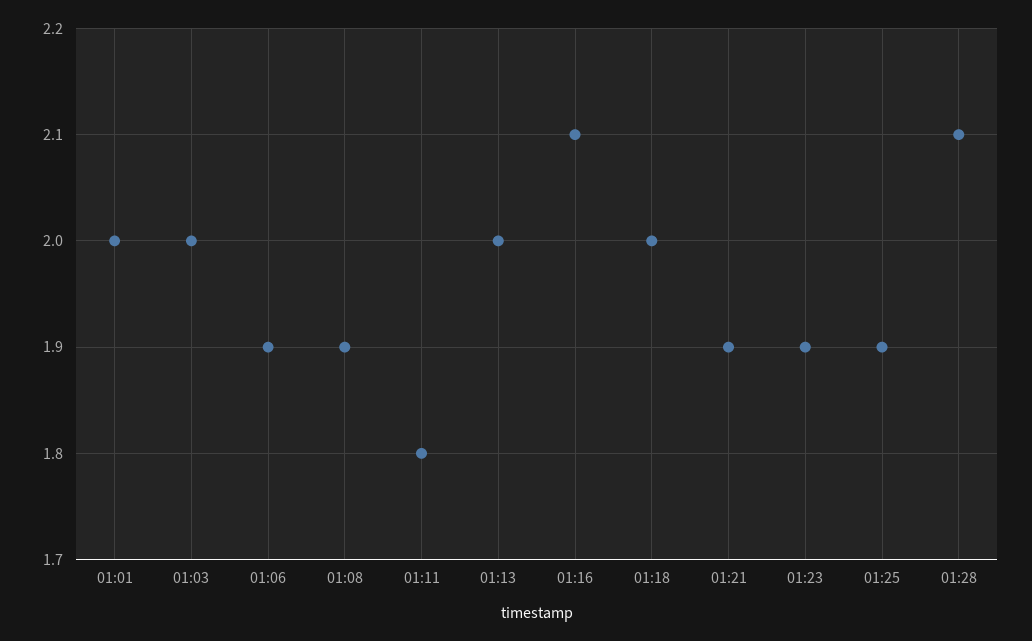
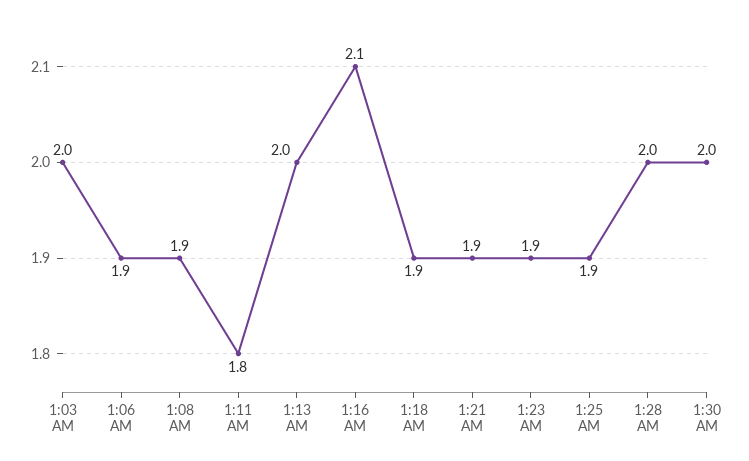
01:01: 2 -> none
01:18: 2 -> 1.9
01:28: 2.1 -> 2
1:30 AM: none -> 2

